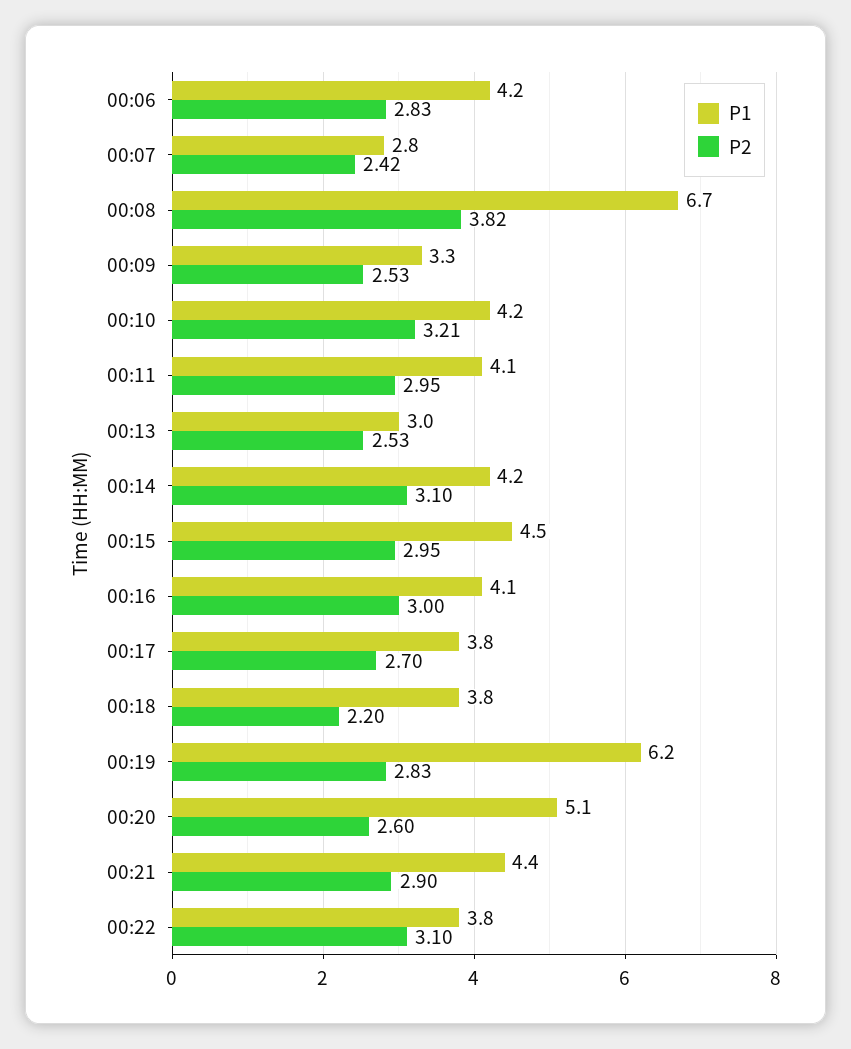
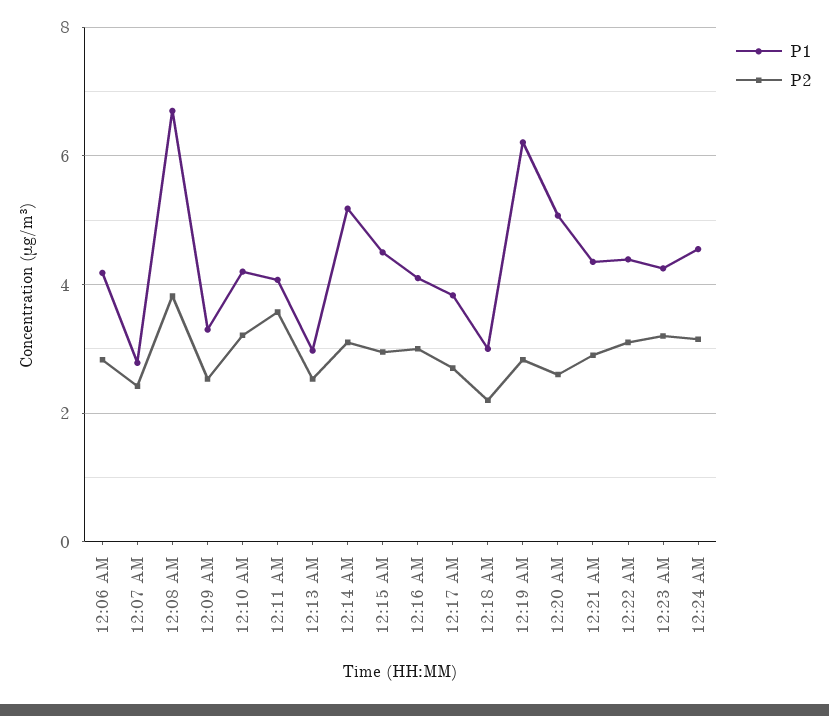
P2, 00:11: 2.95 -> 3.6
P1, 00:14: 4.2 -> 5.2
P1, 00:18: 3.8 -> 3
P1, 00:22: 3.8 -> 4.4
P1, 12:23 AM: none -> 4.2
P2, 12:23 AM: none -> 3.2
P1, 12:24 AM: none -> 4.6
P2, 12:24 AM: none -> 3.2

